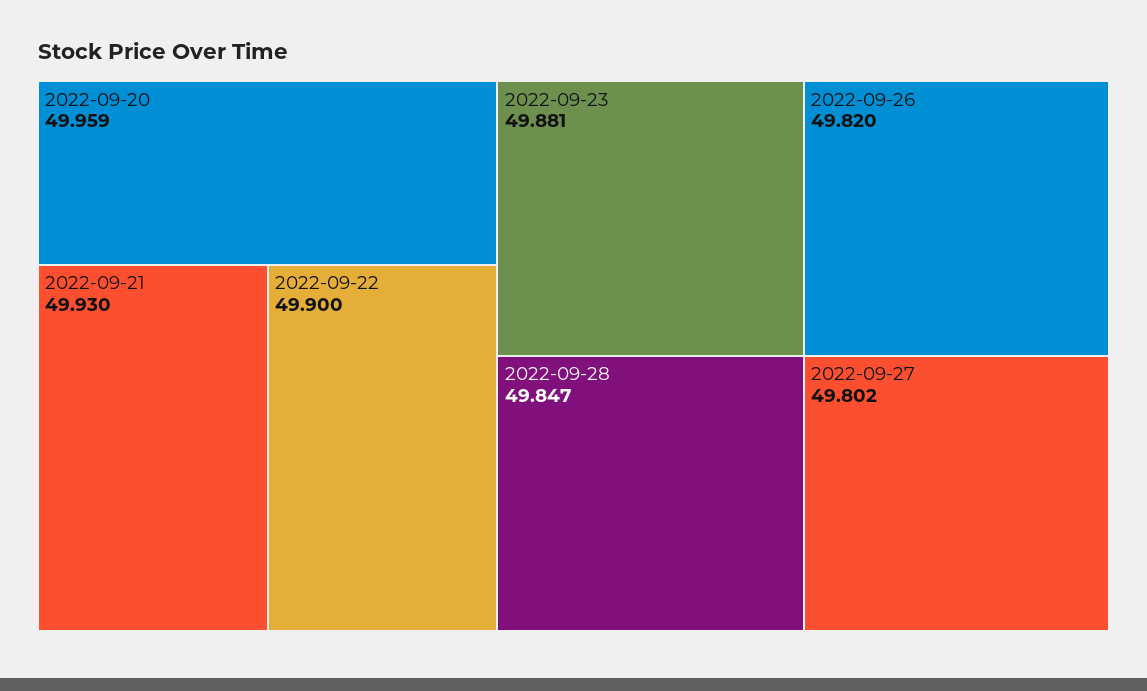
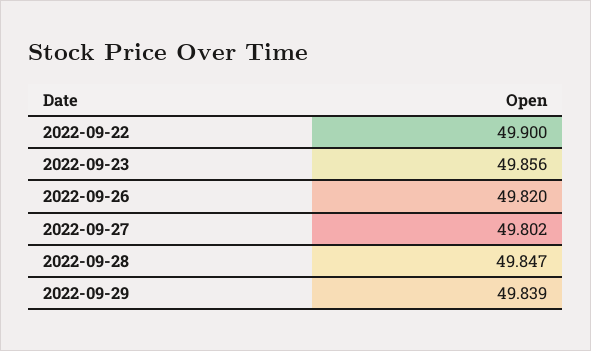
2022-09-20: 49.959 -> none
2022-09-21: 49.93 -> none
2022-09-23: 49.881 -> 49.856
2022-09-29: none -> 49.839

